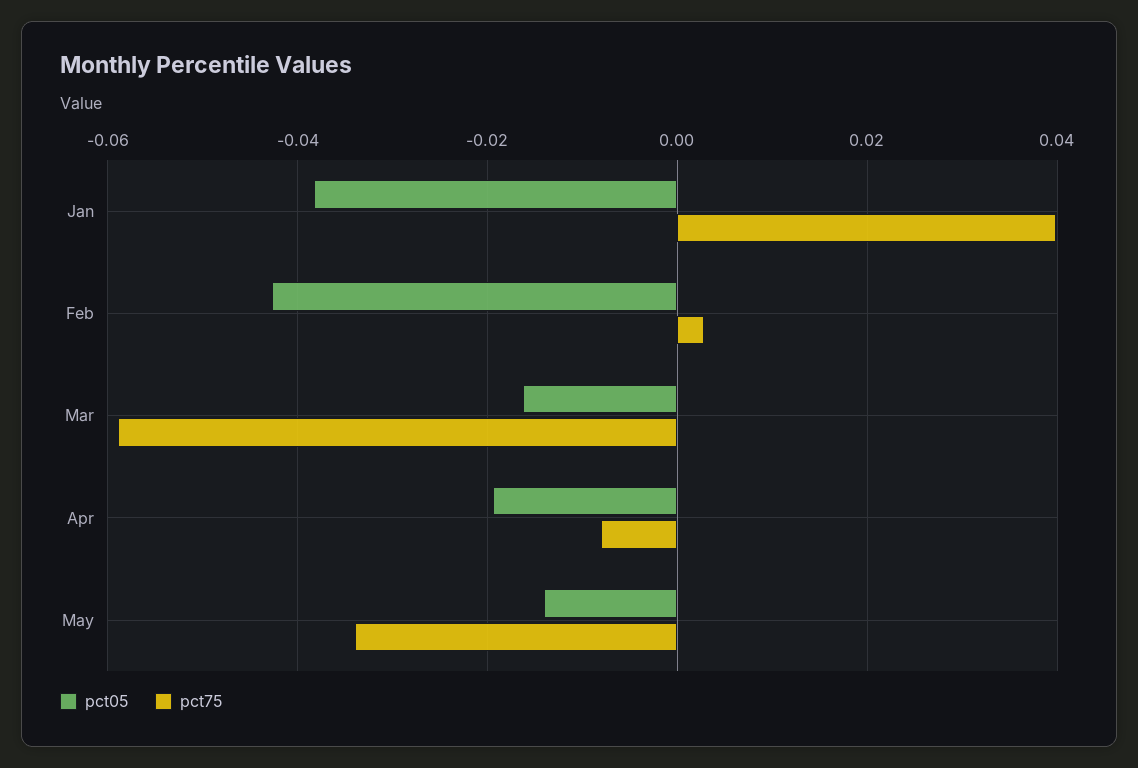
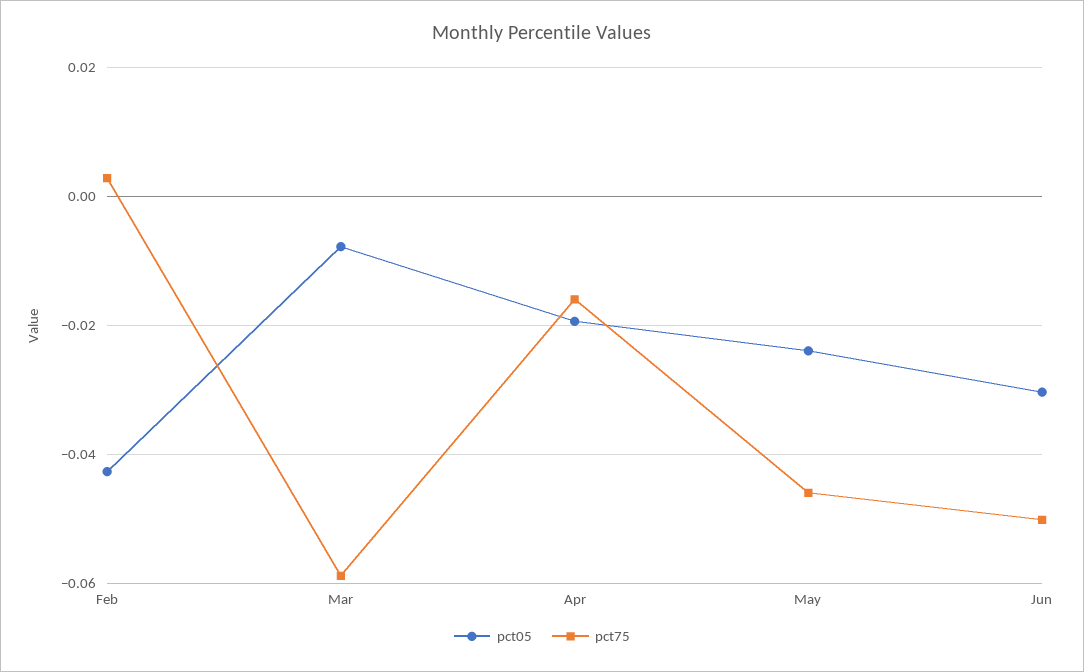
pct05, Jan: -0.038 -> none
pct75, Jan: 0.04 -> none
pct05, Mar: -0.016 -> -0.008
pct75, Apr: -0.008 -> -0.016
pct05, May: -0.014 -> -0.024
pct75, May: -0.034 -> -0.046
pct05, Jun: none -> -0.03
pct75, Jun: none -> -0.05

